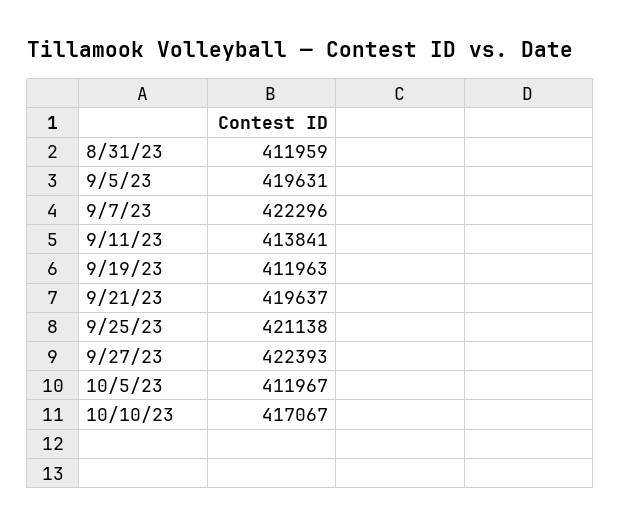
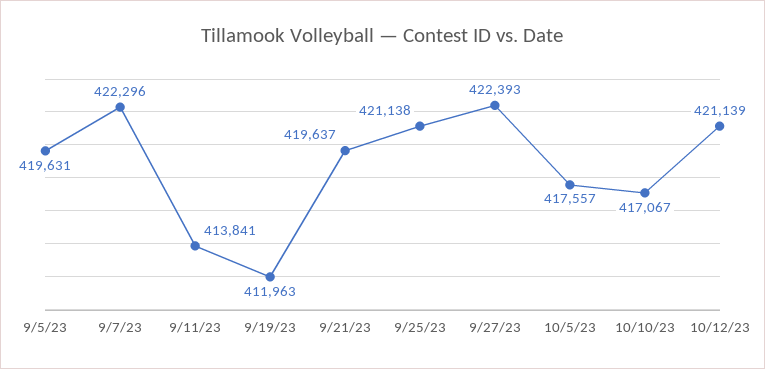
8/31/23: 411959 -> none
10/5/23: 411967 -> 417557
10/12/23: none -> 421139

